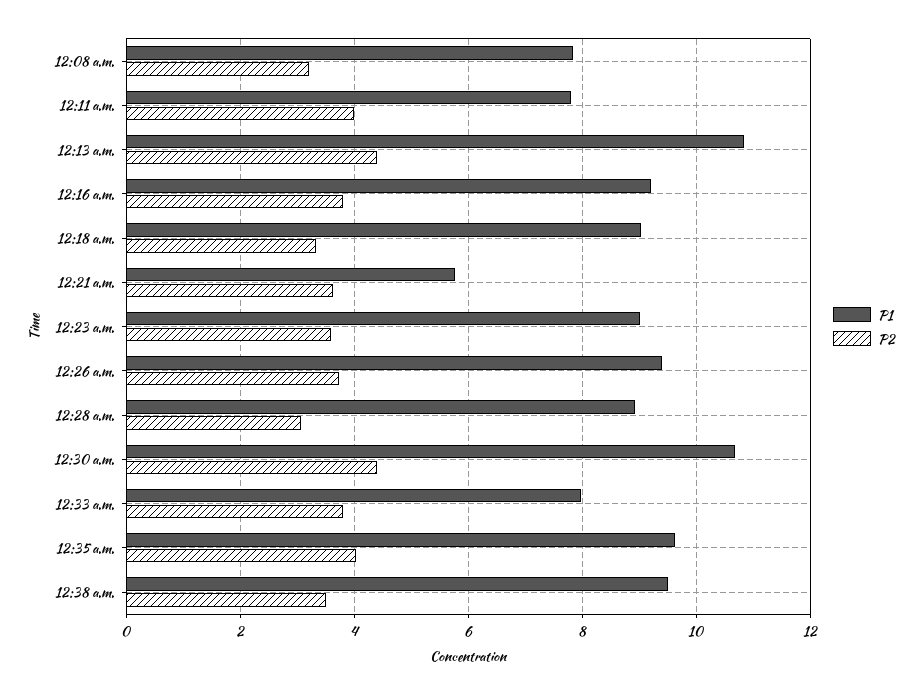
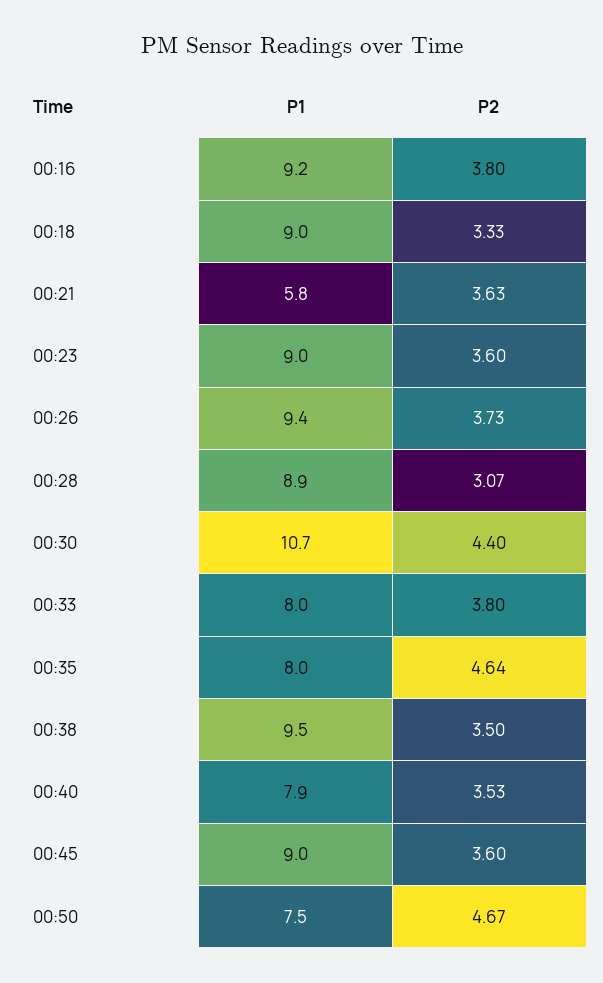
P1, 12:08 a.m.: 7.8 -> none
P2, 12:08 a.m.: 3.2 -> none
P1, 12:11 a.m.: 7.8 -> none
P2, 12:11 a.m.: 4 -> none
P1, 12:13 a.m.: 10.8 -> none
P2, 12:13 a.m.: 4.4 -> none
P1, 12:35 a.m.: 9.6 -> 8
P2, 12:35 a.m.: 4 -> 4.64
P1, 00:40: none -> 7.9
P2, 00:40: none -> 3.53
P1, 00:45: none -> 9
P2, 00:45: none -> 3.6
P1, 00:50: none -> 7.5
P2, 00:50: none -> 4.67

